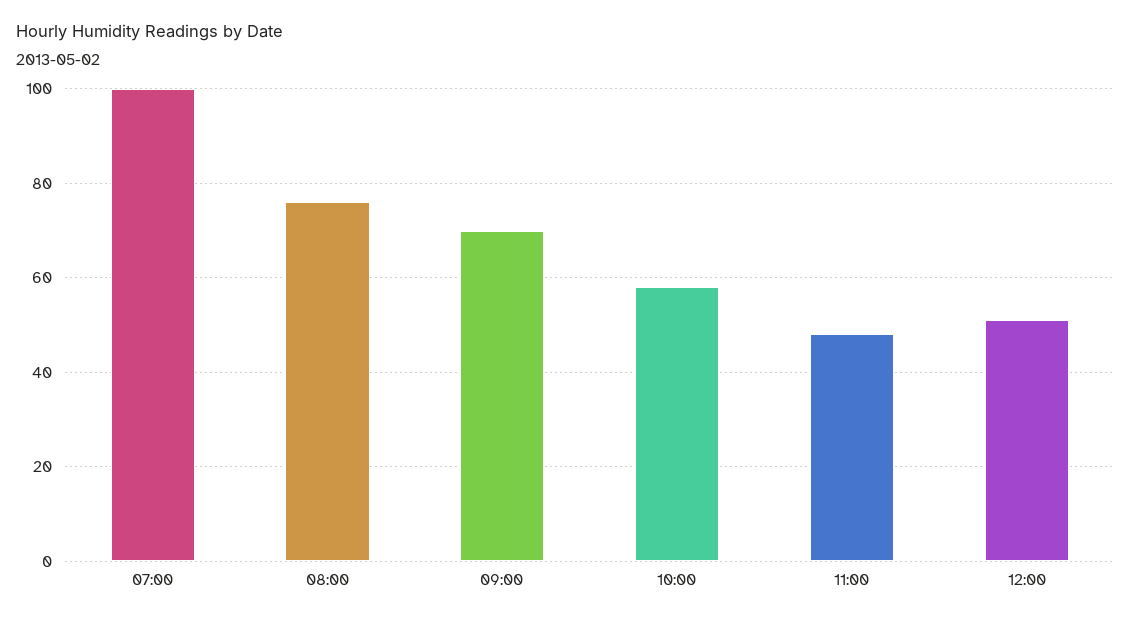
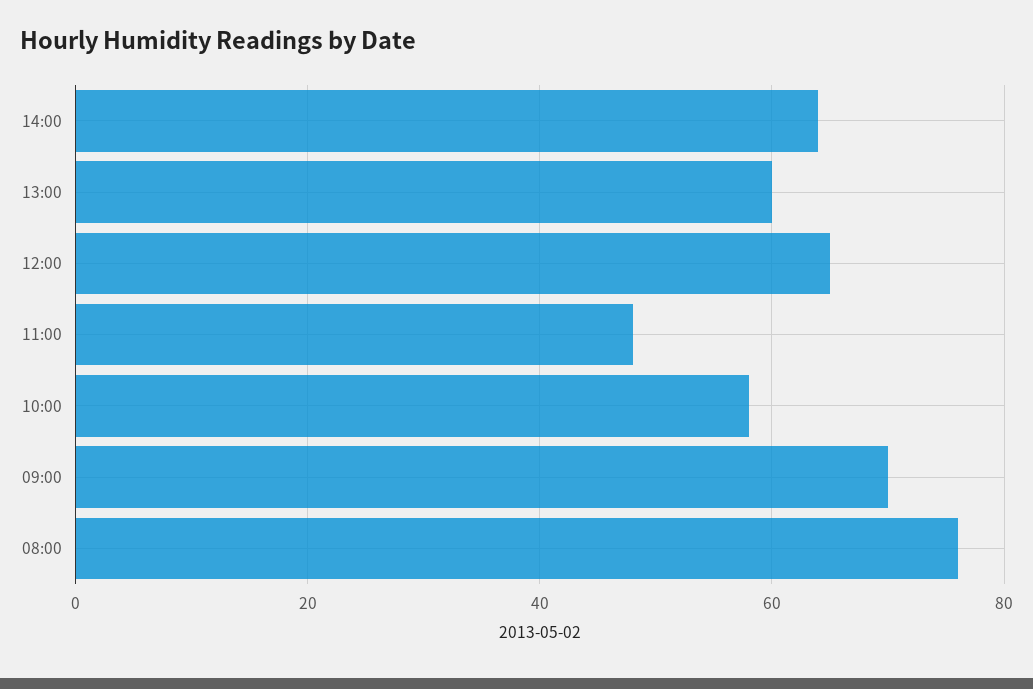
07:00: 100 -> none
12:00: 50 -> 65
14:00: none -> 65
13:00: none -> 60

